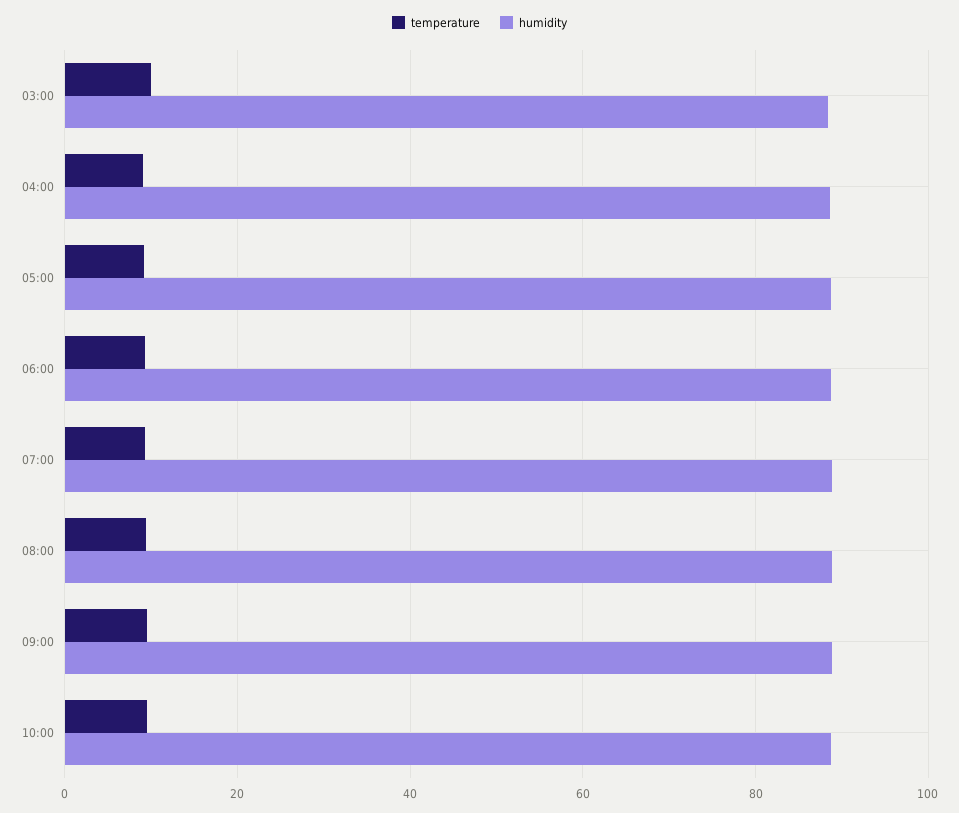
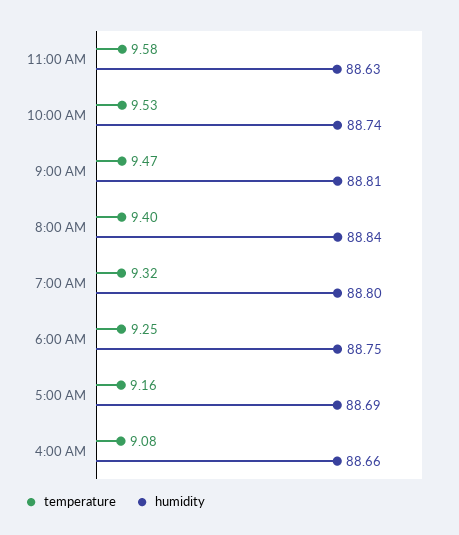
temperature, 03:00: 10 -> none
humidity, 03:00: 88 -> none
temperature, 11:00 AM: none -> 9.58
humidity, 11:00 AM: none -> 88.63

